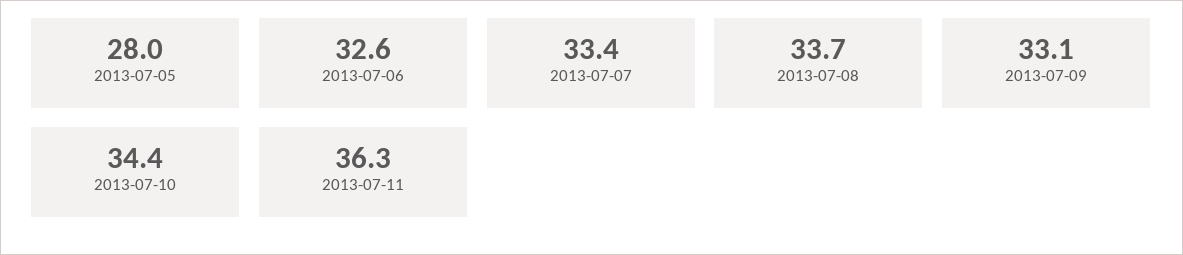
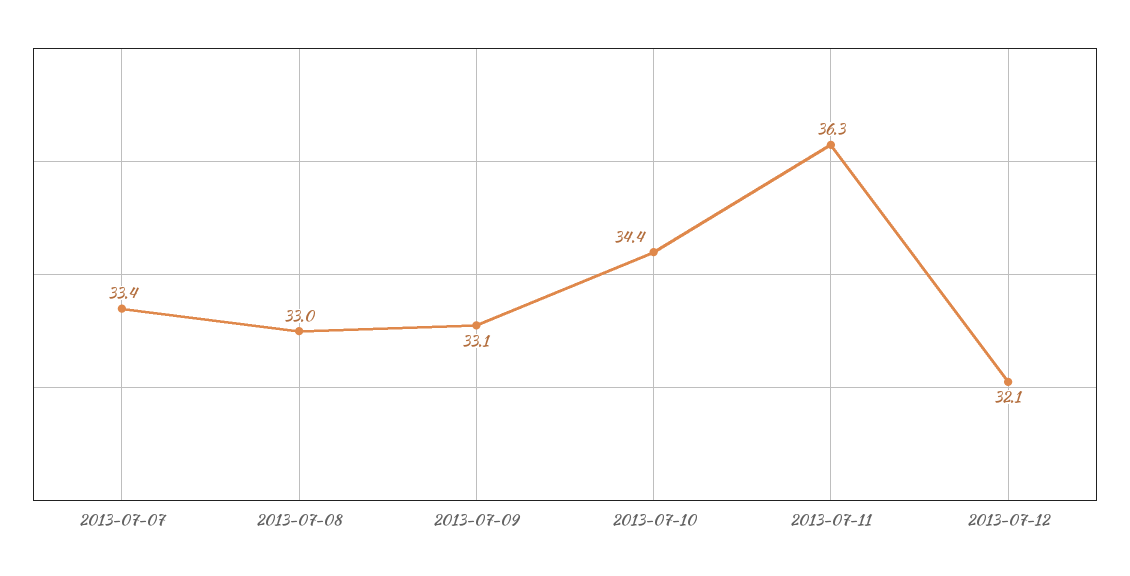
2013-07-05: 28 -> none
2013-07-06: 32.6 -> none
2013-07-08: 33.7 -> 33
2013-07-12: none -> 32.1

